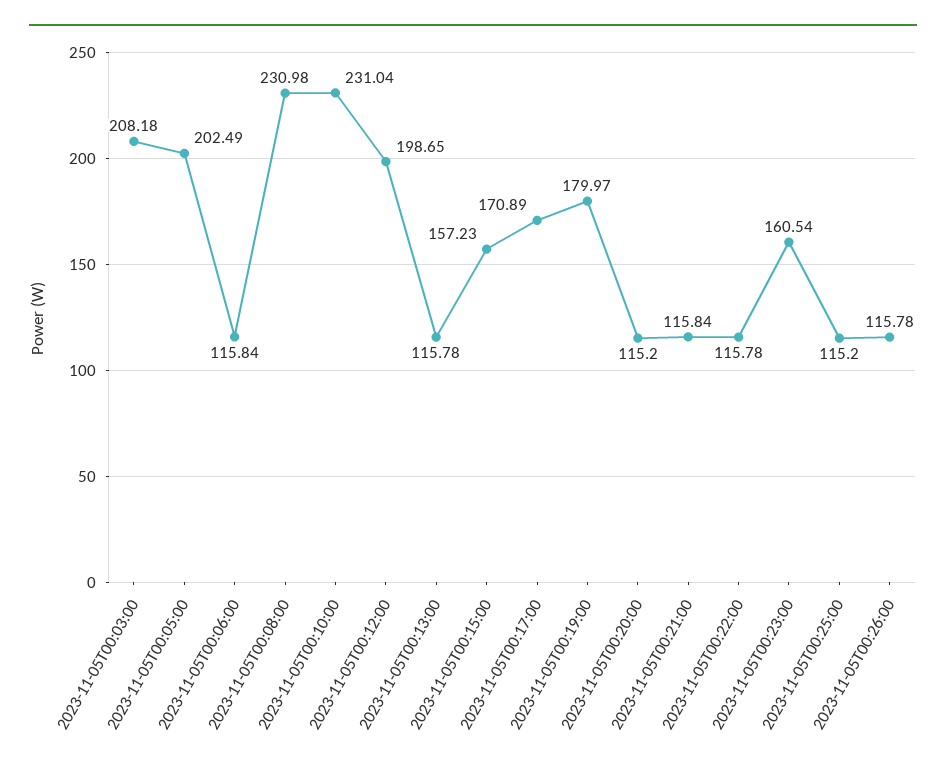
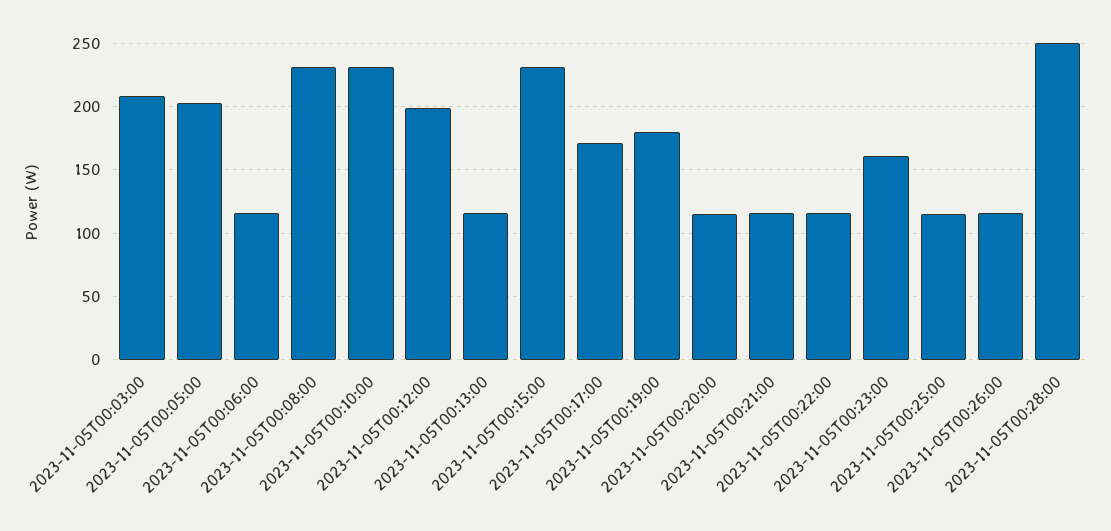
2023-11-05T00:15:00: 157.23 -> 230
2023-11-05T00:28:00: none -> 250

